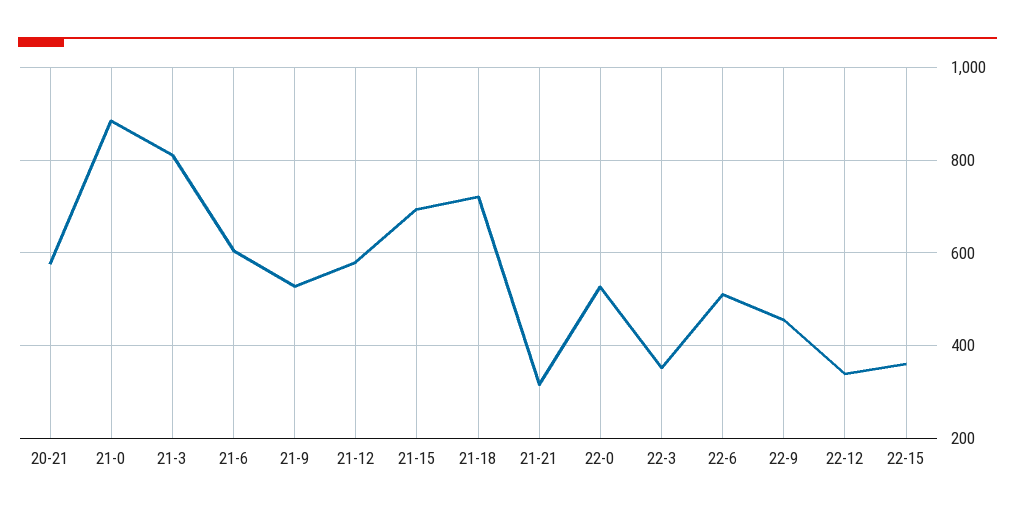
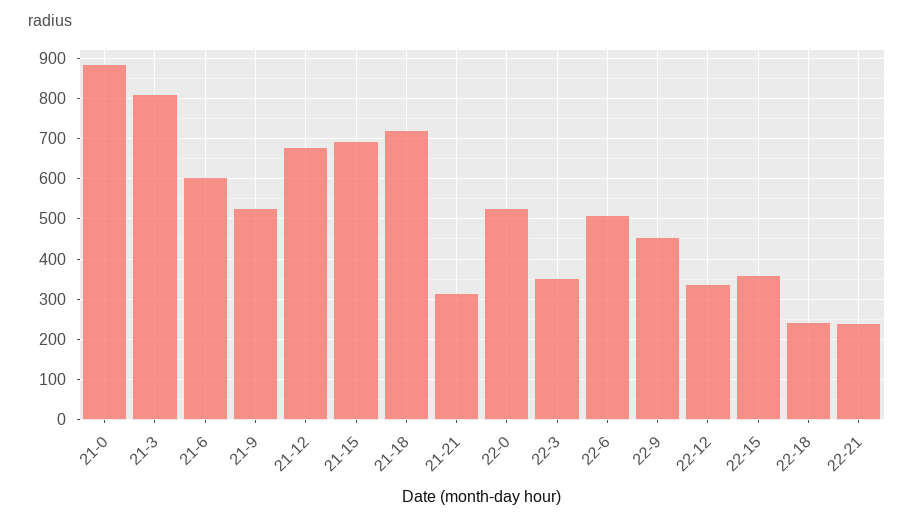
20-21: 580 -> none
21-12: 580 -> 680
22-18: none -> 240
22-21: none -> 240

